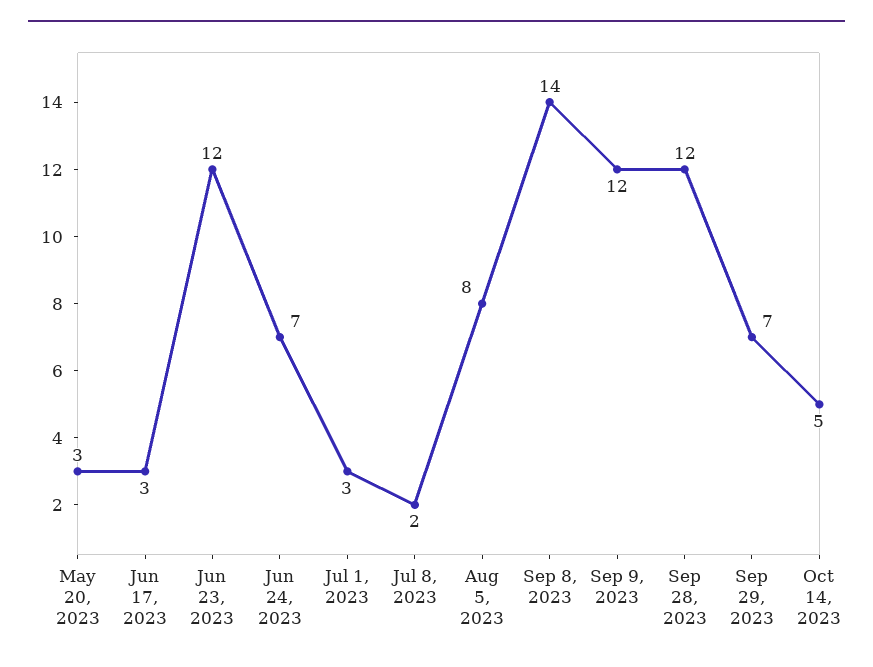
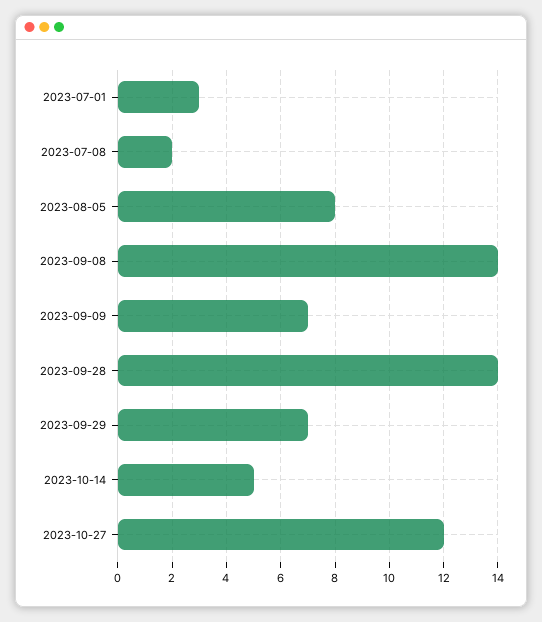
May 20, 2023: 3 -> none
Jun 17, 2023: 3 -> none
Jun 23, 2023: 12 -> none
Jun 24, 2023: 7 -> none
Sep 9, 2023: 12 -> 7
Sep 28, 2023: 12 -> 14
2023-10-27: none -> 12

